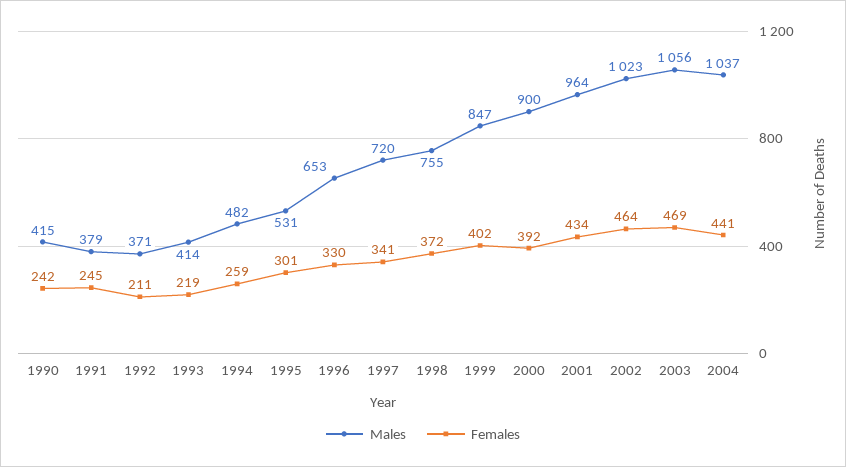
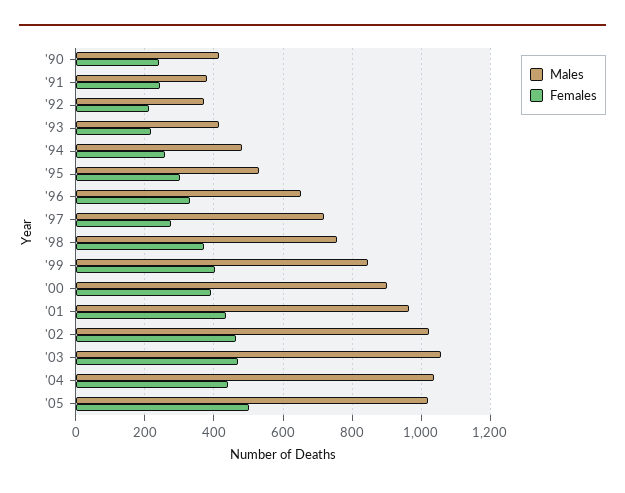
Females, 1997: 341 -> 280
Males, '05: none -> 1020
Females, '05: none -> 500

